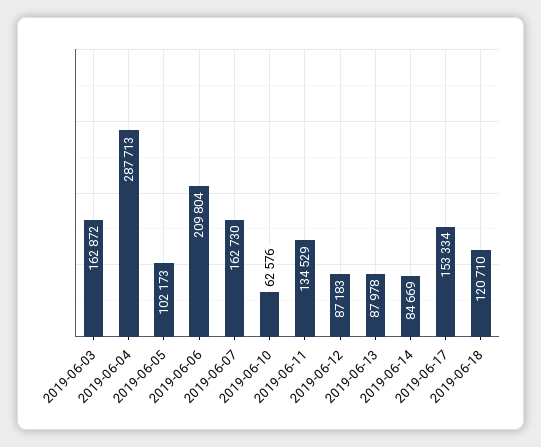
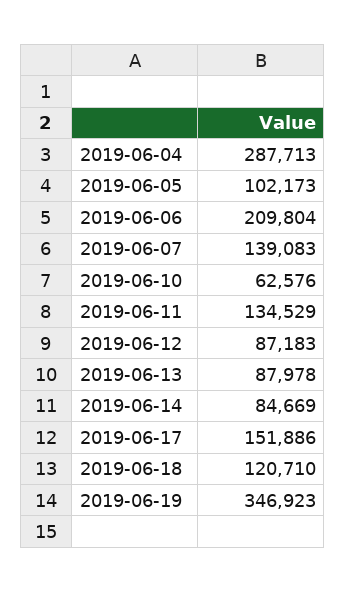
2019-06-03: 162872 -> none
2019-06-07: 162730 -> 139083
2019-06-17: 153334 -> 151886
2019-06-19: none -> 346923

